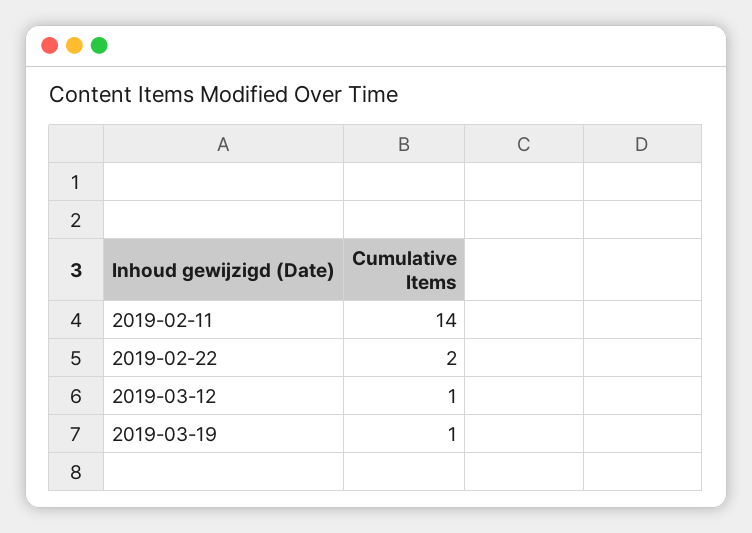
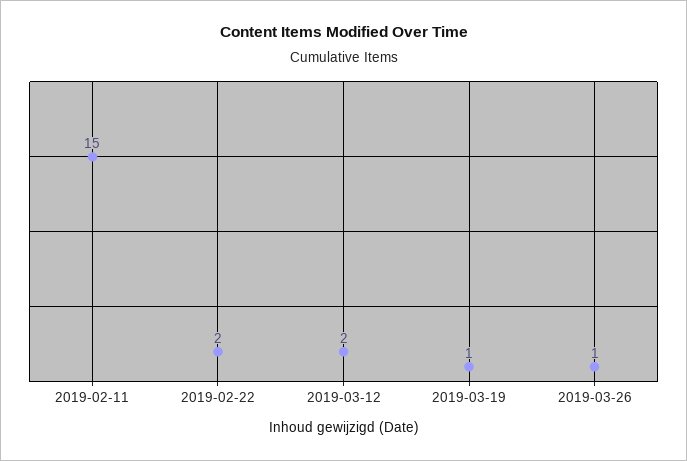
2019-02-11: 14 -> 15
2019-03-12: 1 -> 2
2019-03-26: none -> 1

